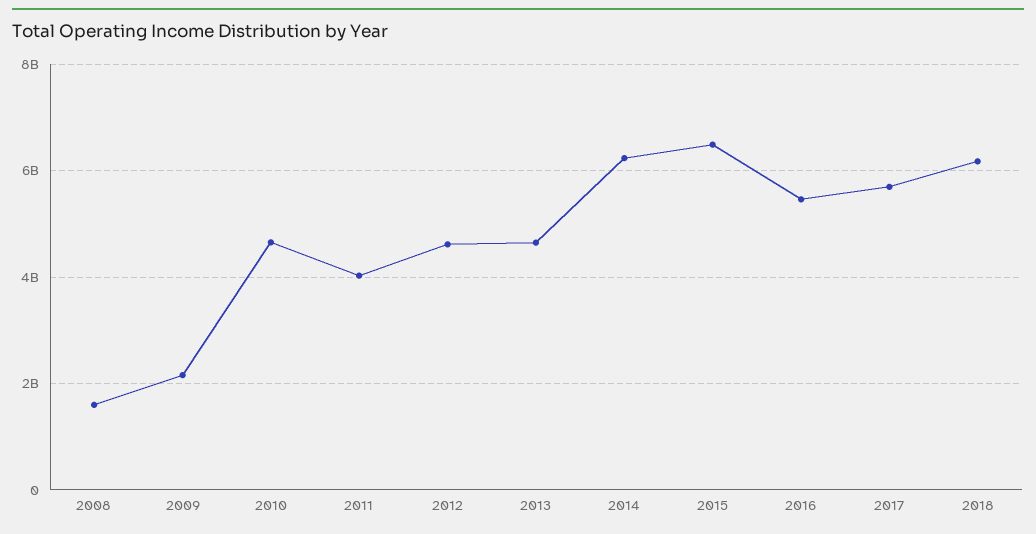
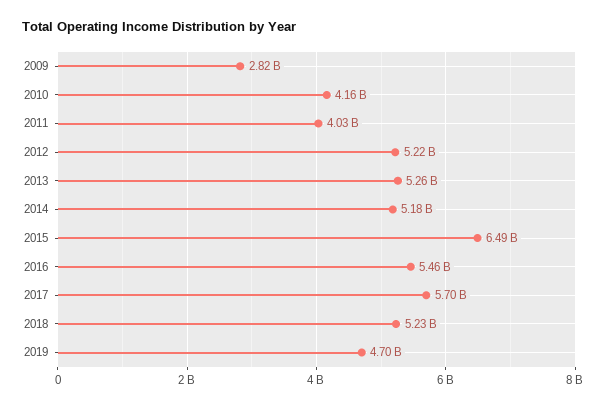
2008: 1600000000 -> none
2009: 2200000000 -> 2820000000
2010: 4600000000 -> 4160000000
2012: 4600000000 -> 5220000000
2013: 4600000000 -> 5260000000
2014: 6200000000 -> 5180000000
2018: 6200000000 -> 5230000000
2019: none -> 4700000000

